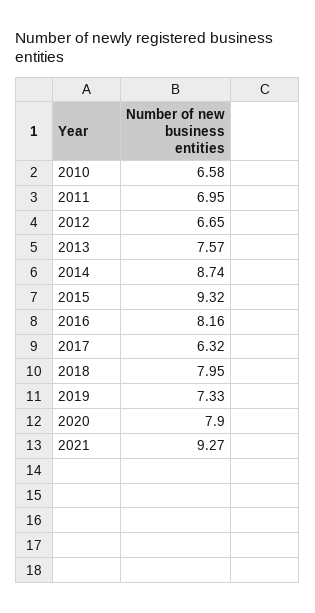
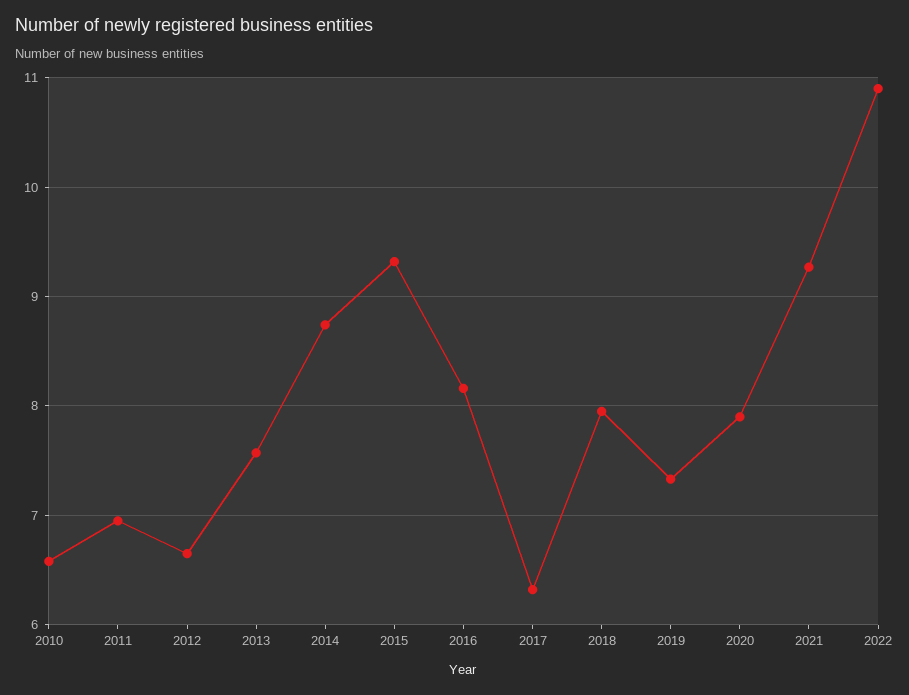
2022: none -> 10.9

